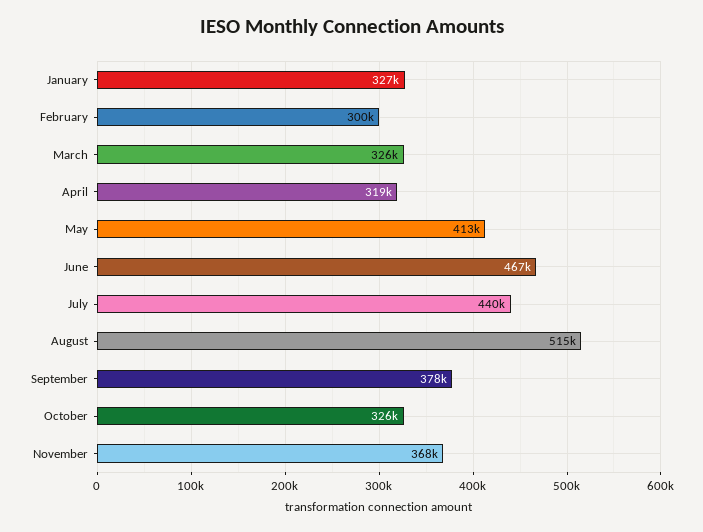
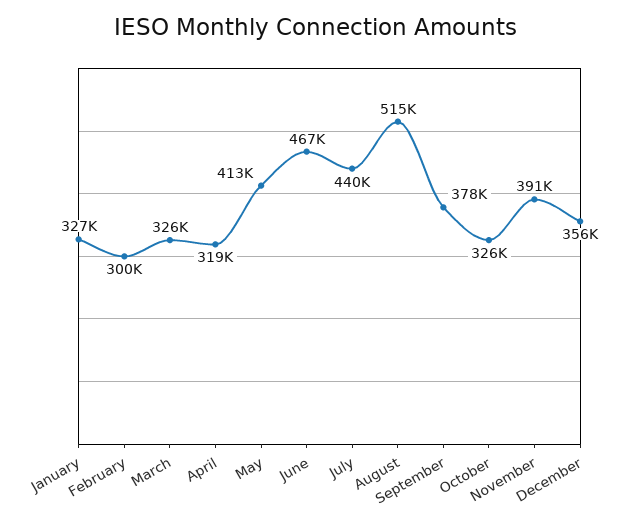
November: 368000 -> 391000
December: none -> 356000

